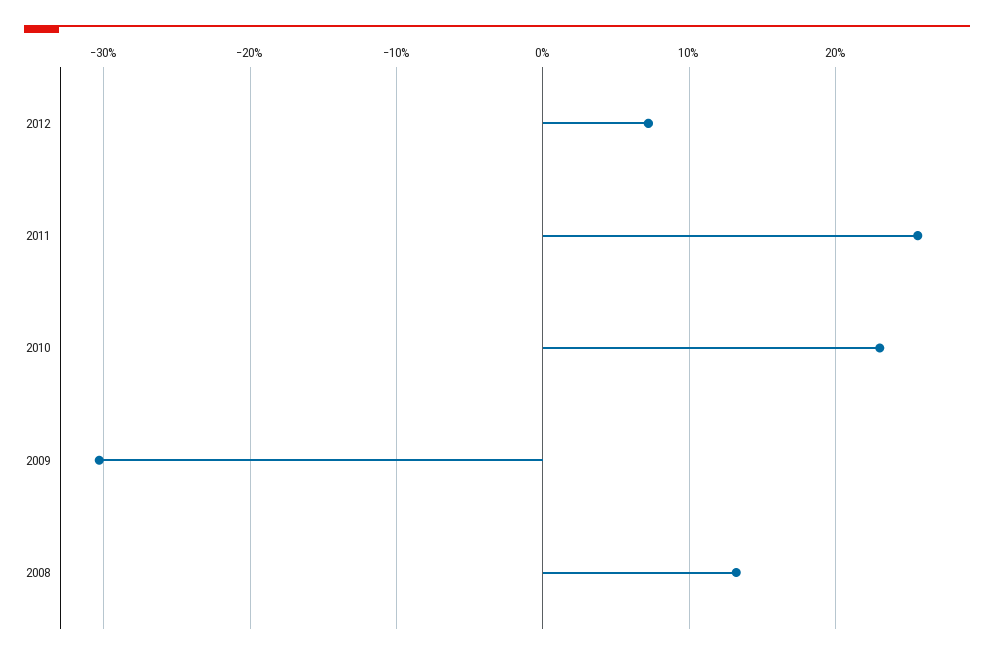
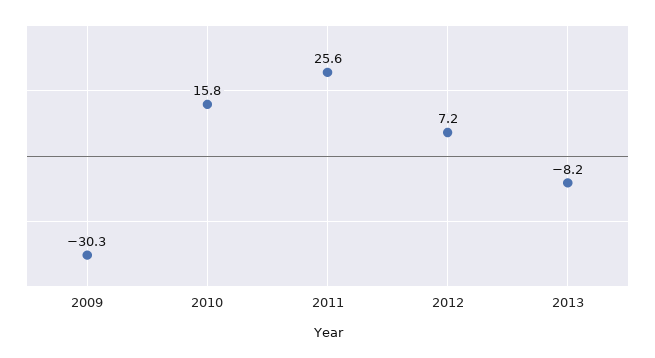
2010: 23 -> 15.8
2008: 13 -> none
2013: none -> -8.2

